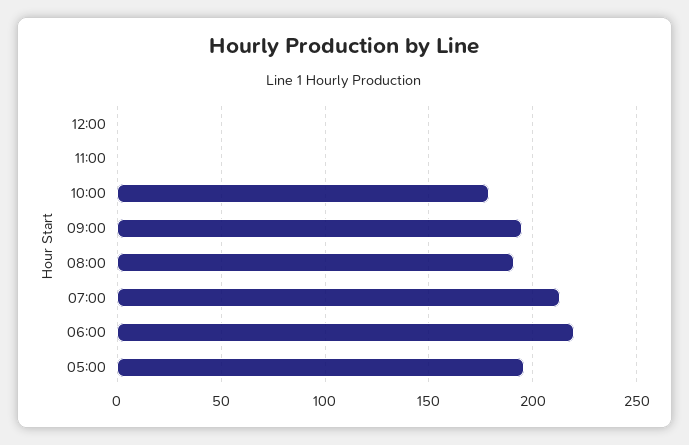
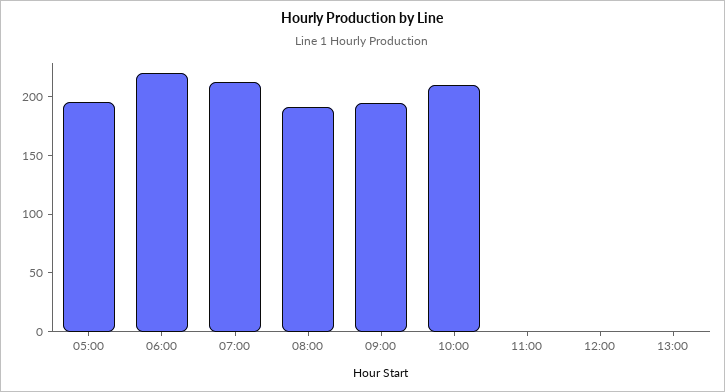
10:00: 180 -> 210
13:00: none -> 0

